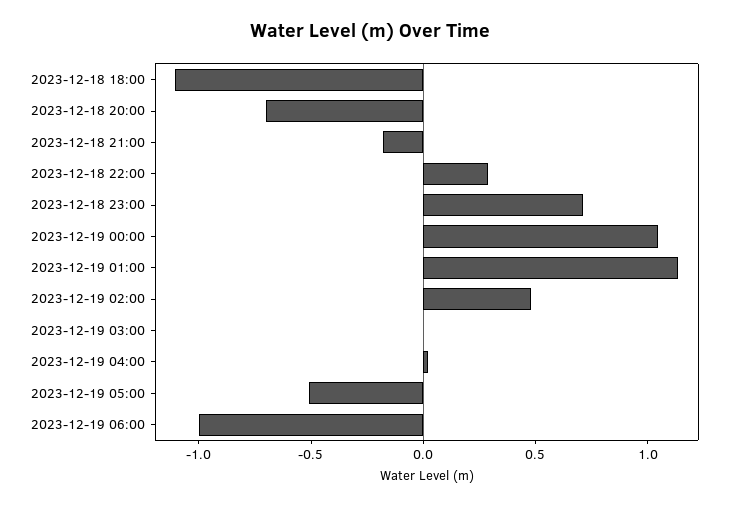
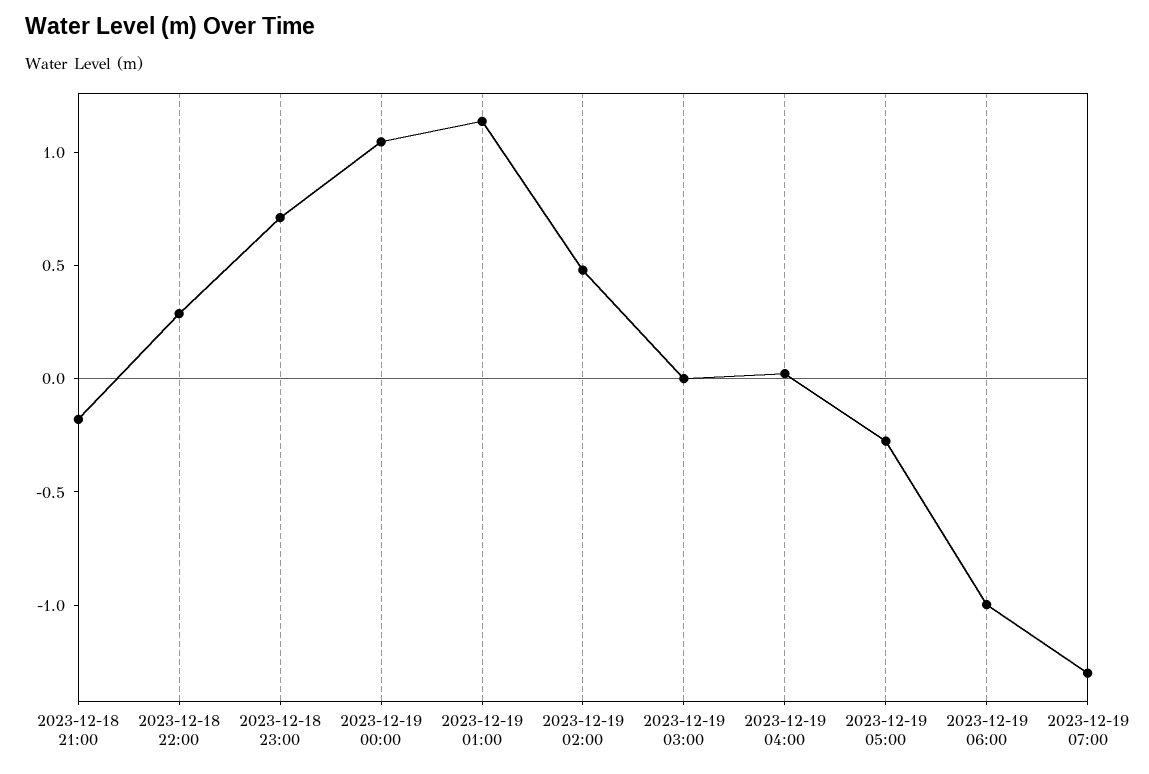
2023-12-18 18:00: -1.1 -> none
2023-12-18 20:00: -0.7 -> none
2023-12-19 05:00: -0.5 -> -0.3
2023-12-19 07:00: none -> -1.3

